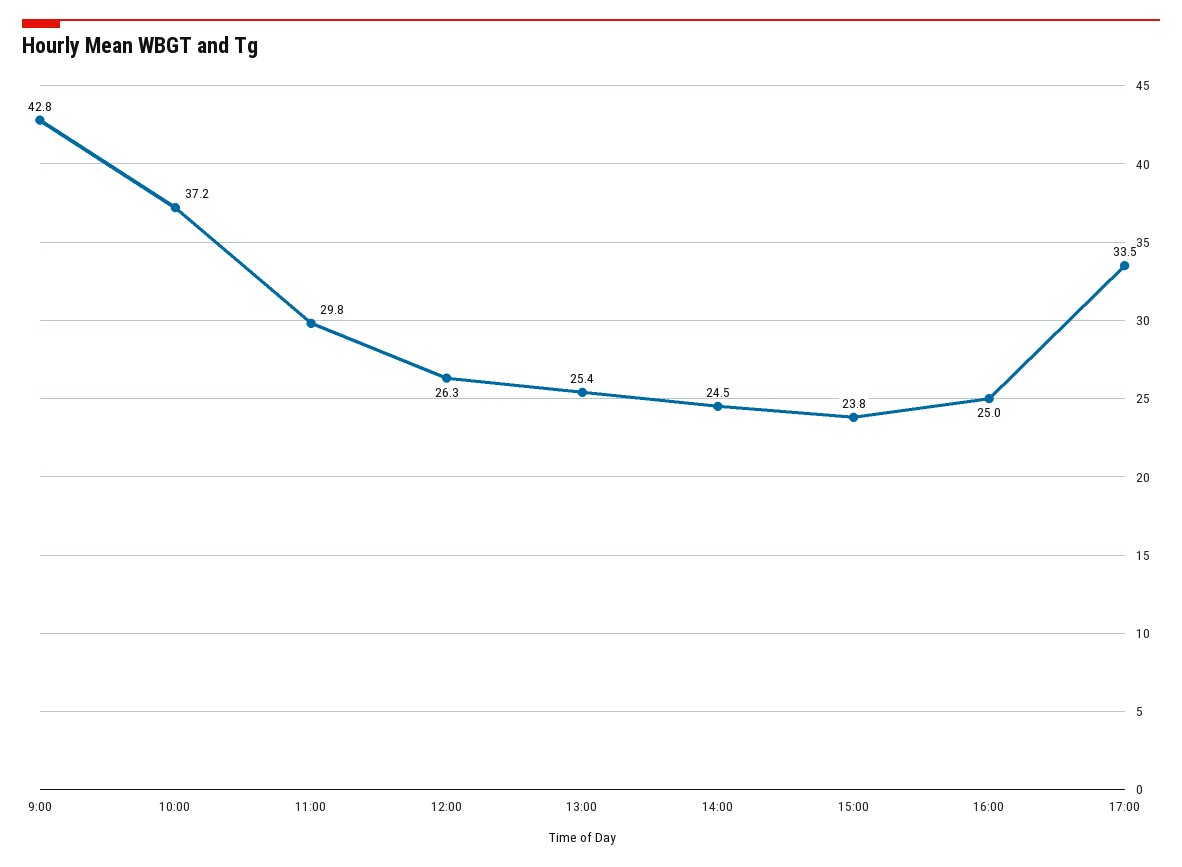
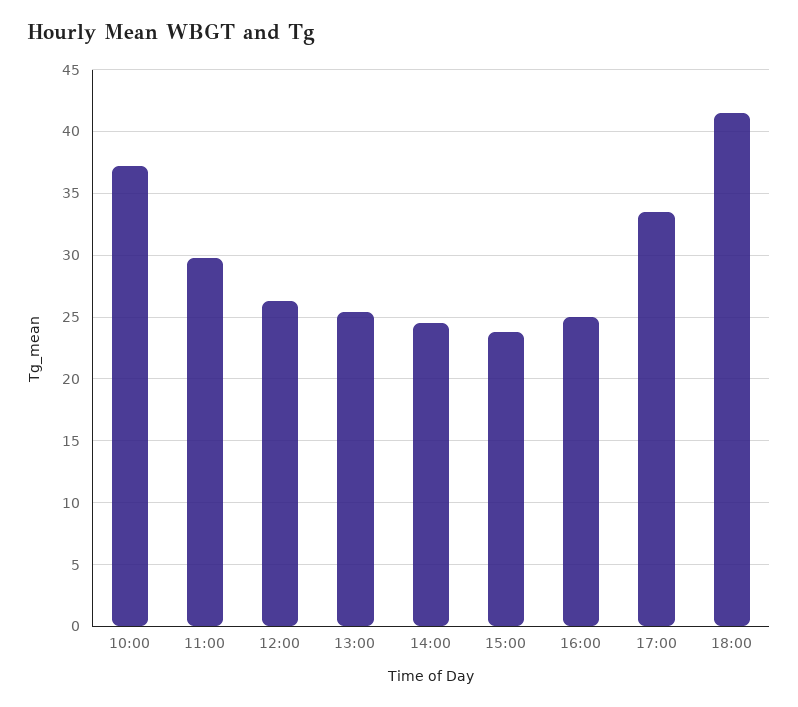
9:00: 42.8 -> none
18:00: none -> 41.5

